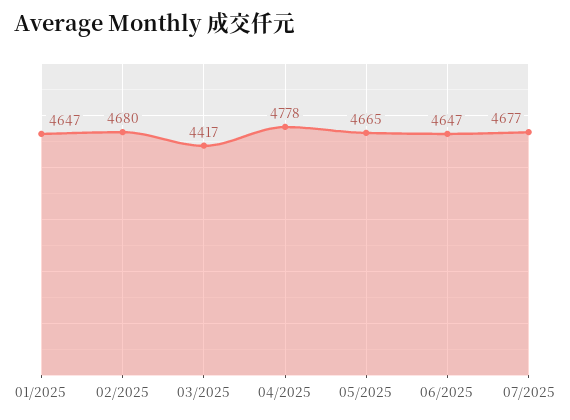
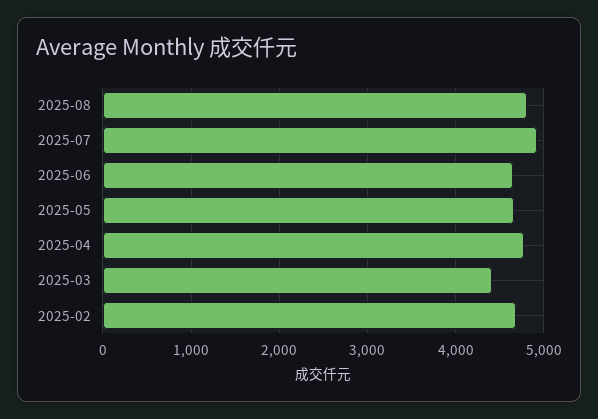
01/2025: 4647 -> none
07/2025: 4677 -> 4900
2025-08: none -> 4800

